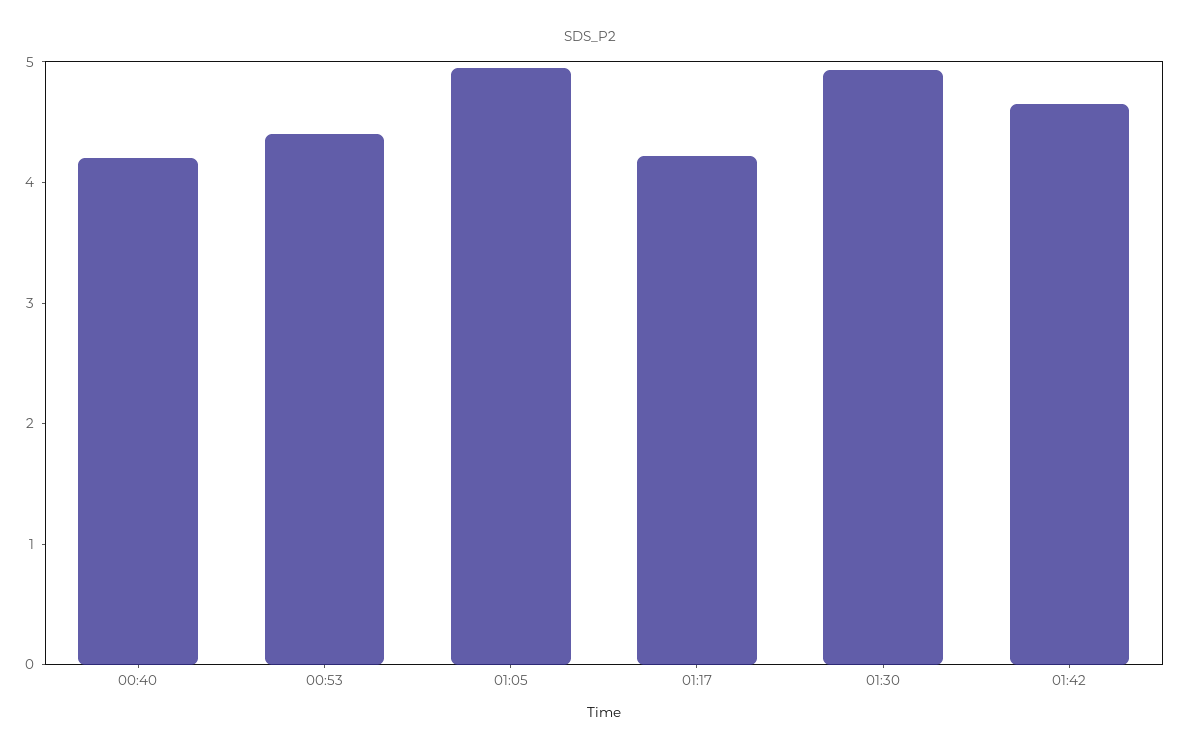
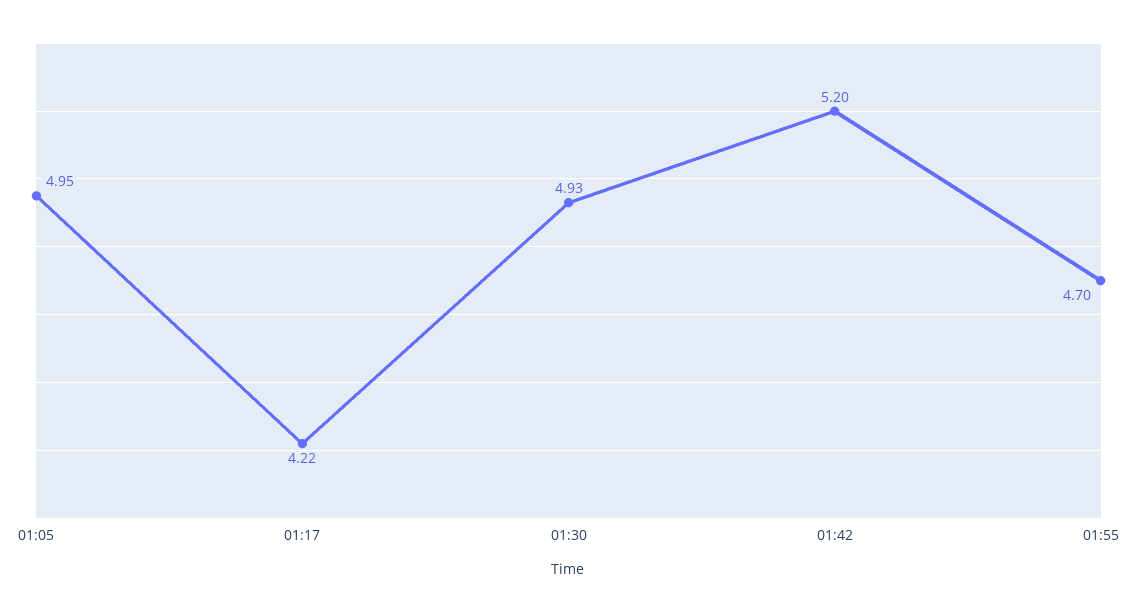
00:40: 4.2 -> none
00:53: 4.4 -> none
01:42: 4.6 -> 5.2
01:55: none -> 4.7

